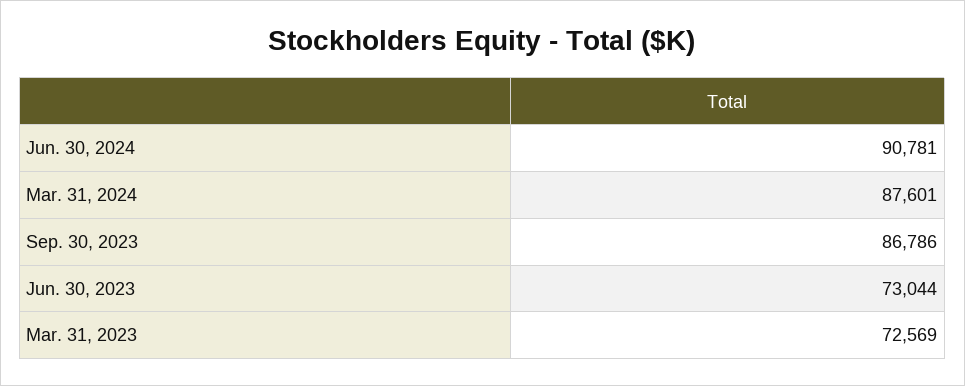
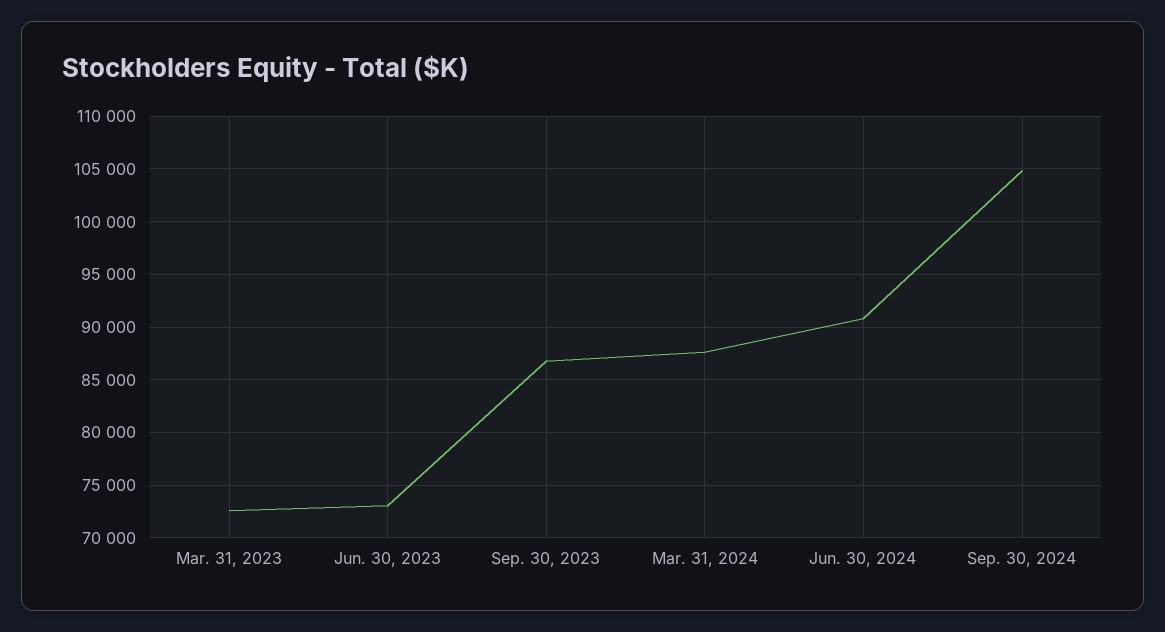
Sep. 30, 2024: none -> 105000

